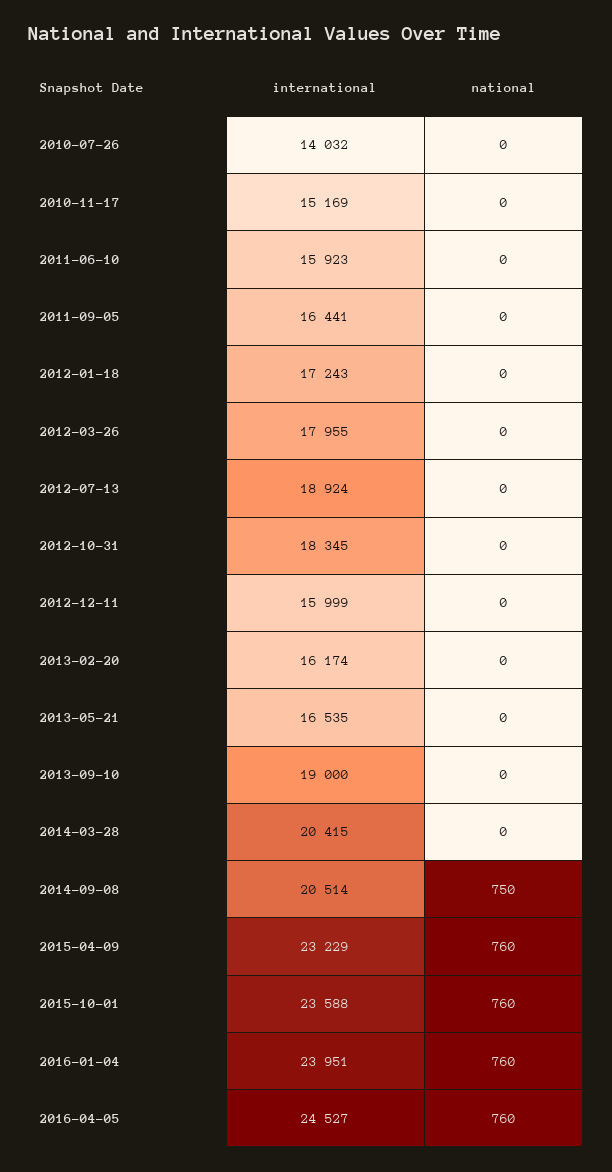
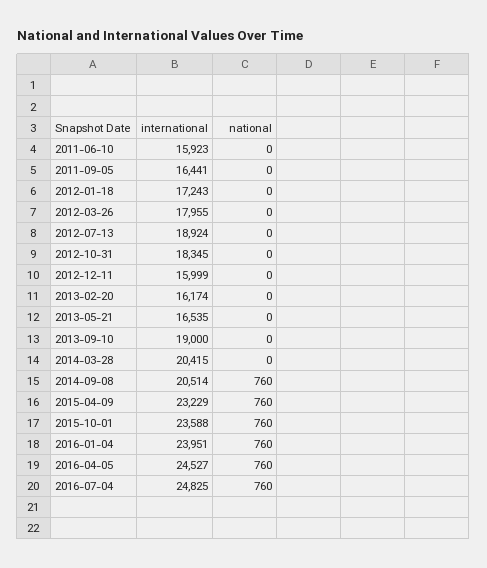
international, 2010-07-26: 14032 -> none
national, 2010-07-26: 0 -> none
international, 2010-11-17: 15169 -> none
national, 2010-11-17: 0 -> none
national, 2014-09-08: 750 -> 760
international, 2016-07-04: none -> 24825
national, 2016-07-04: none -> 760

